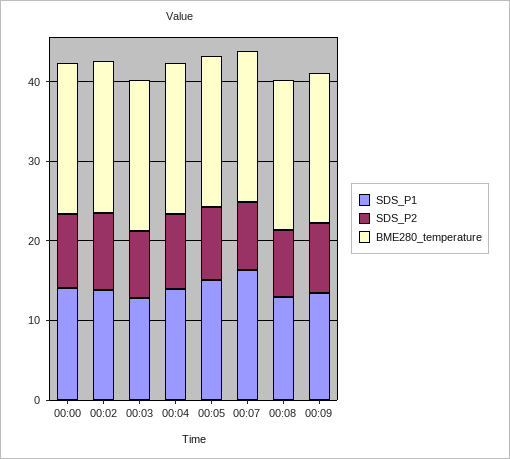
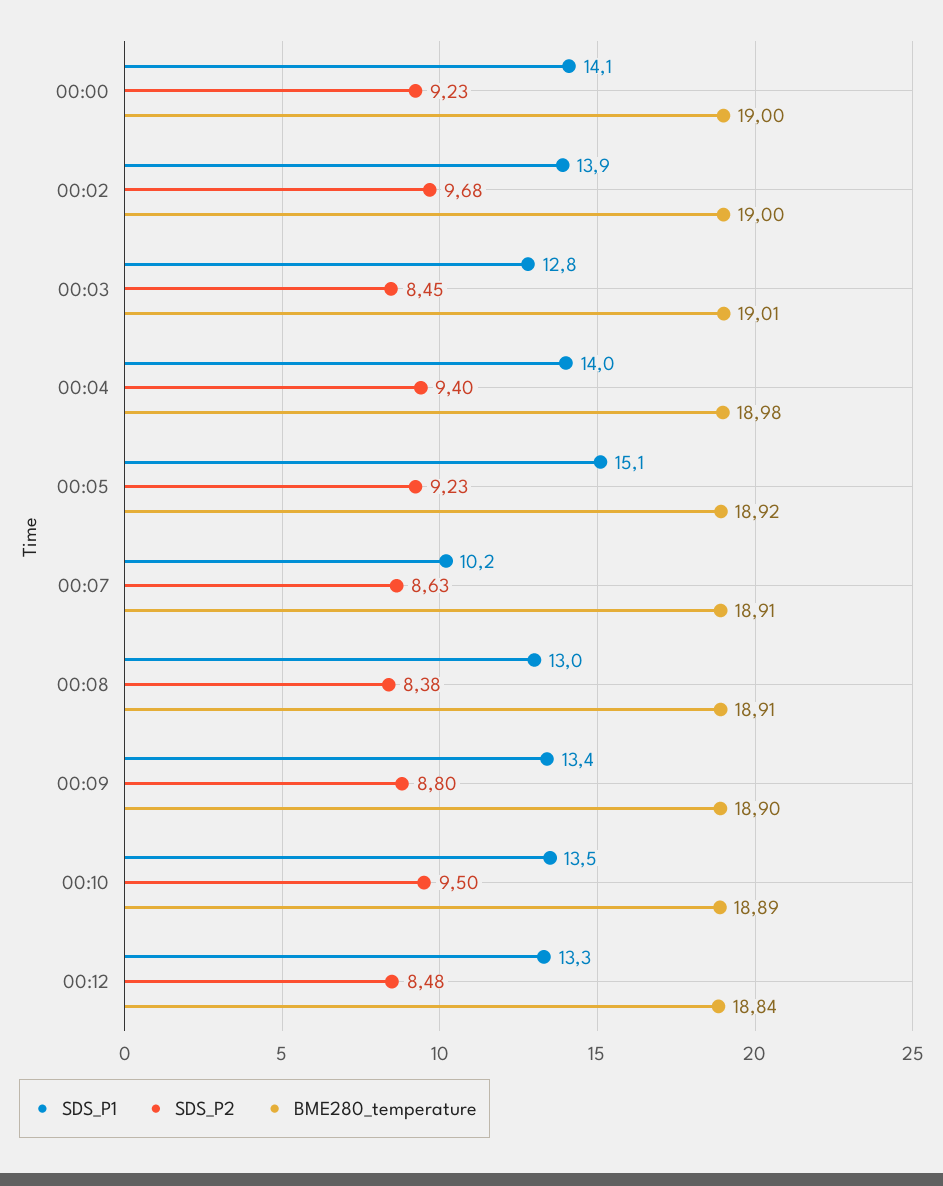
SDS_P1, 00:07: 16 -> 10.2
SDS_P1, 00:10: none -> 13.5
SDS_P2, 00:10: none -> 9.5
BME280_temperature, 00:10: none -> 18.89
SDS_P1, 00:12: none -> 13.3
SDS_P2, 00:12: none -> 8.48
BME280_temperature, 00:12: none -> 18.84

